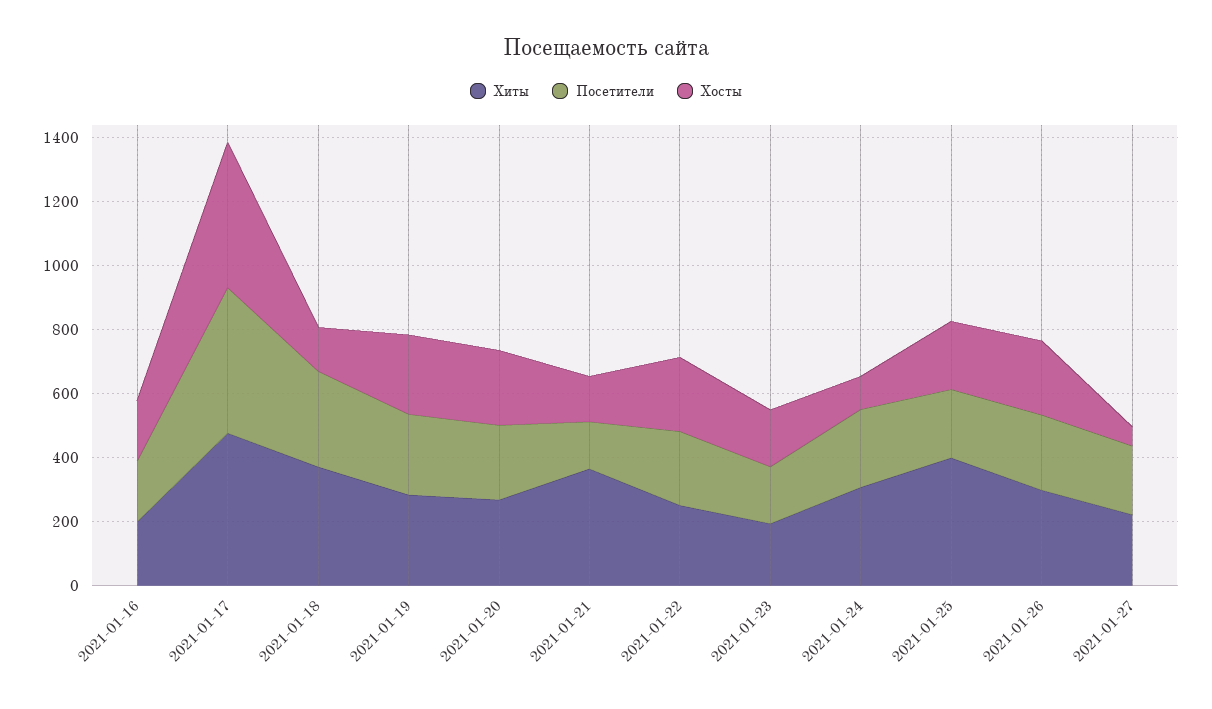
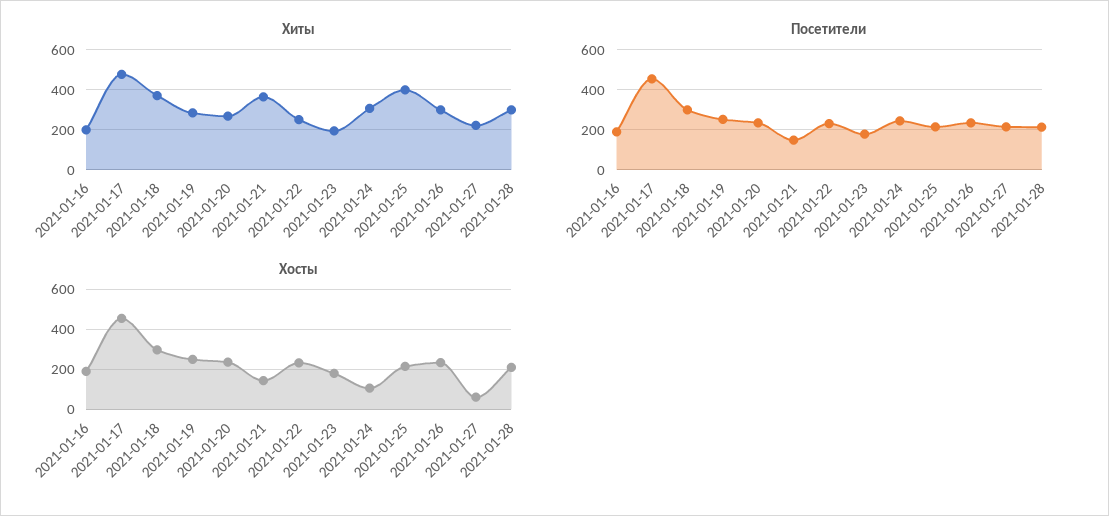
Хосты, 2021-01-18: 150 -> 300
Хиты, 2021-01-28: none -> 300
Посетители, 2021-01-28: none -> 200
Хосты, 2021-01-28: none -> 200

